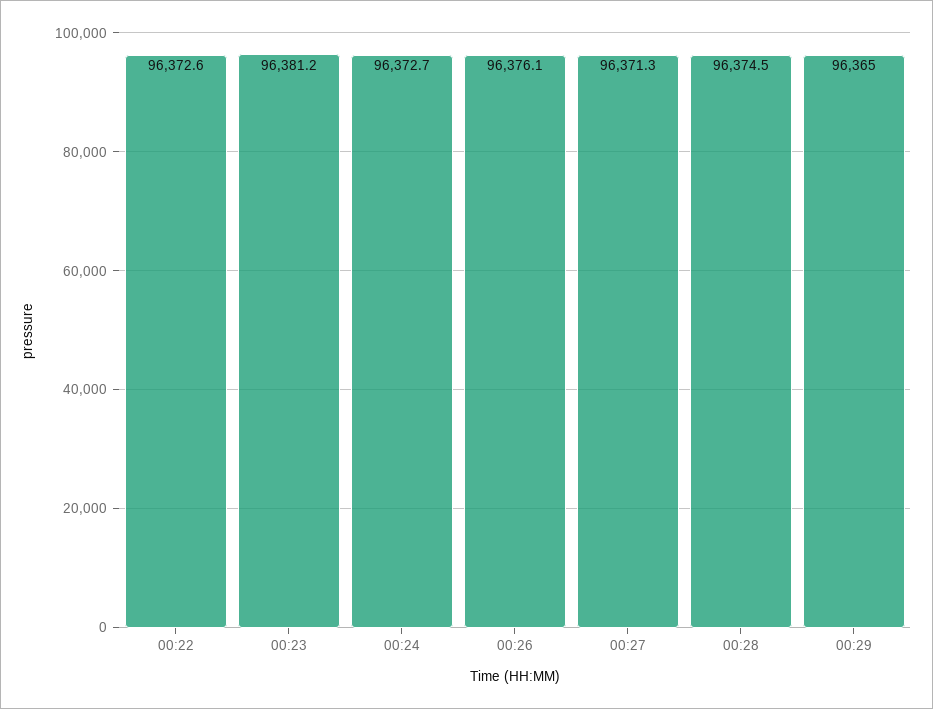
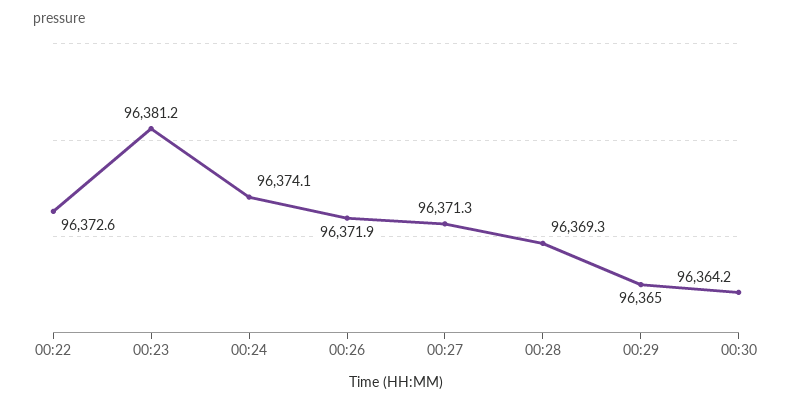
00:24: 96372.7 -> 96374.1
00:26: 96376.1 -> 96371.9
00:28: 96374.5 -> 96369.3
00:30: none -> 96364.2

